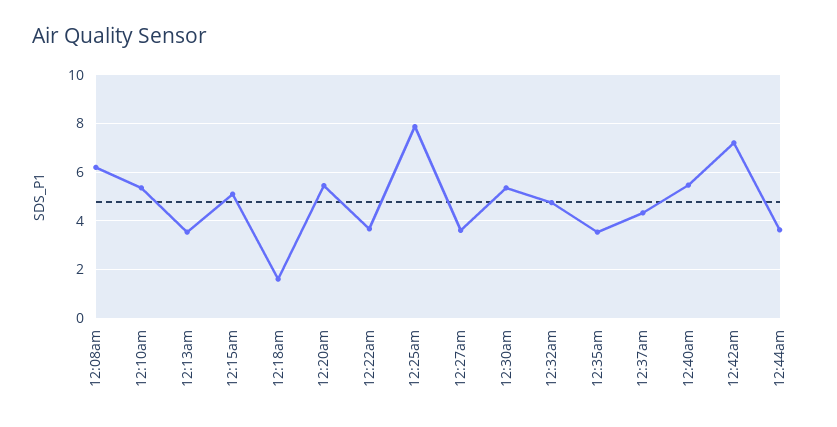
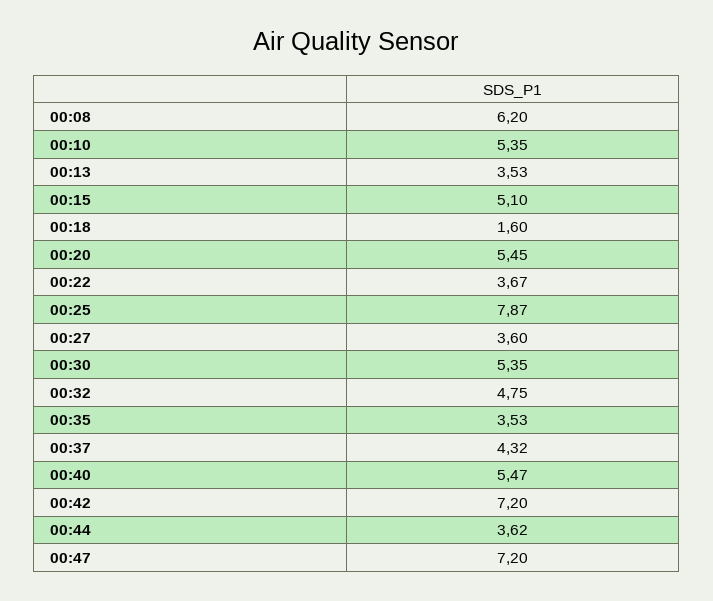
00:47: none -> 7.2

